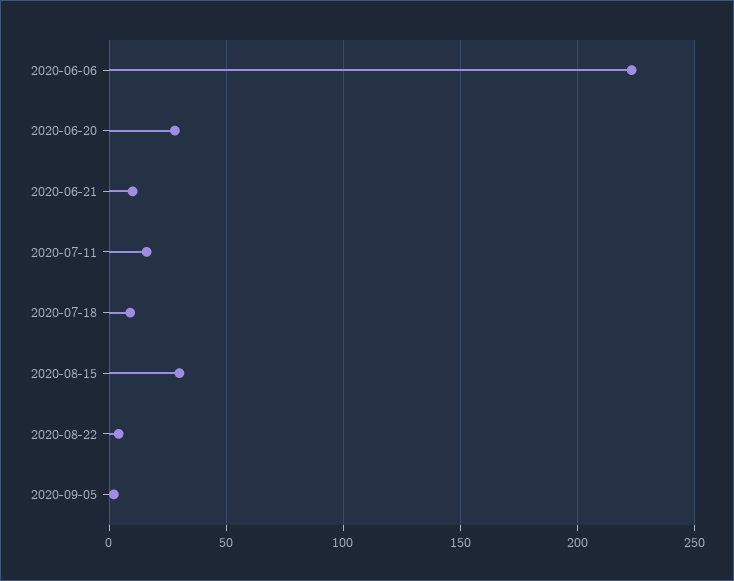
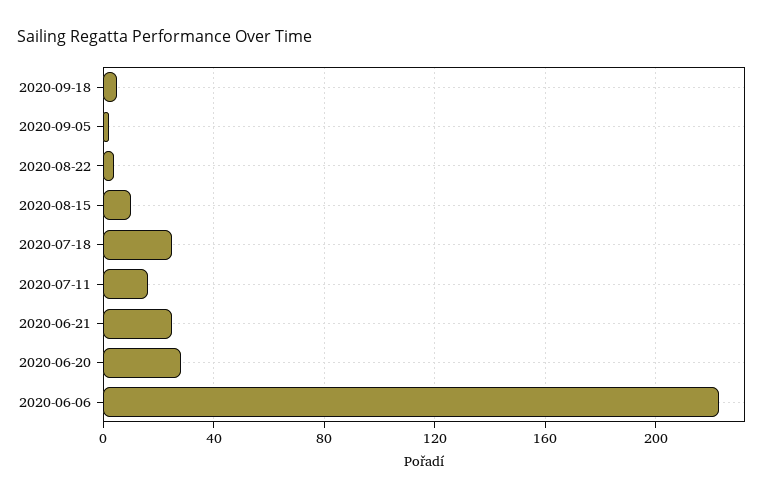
2020-06-21: 10 -> 25
2020-07-18: 10 -> 25
2020-08-15: 30 -> 10
2020-09-18: none -> 5

